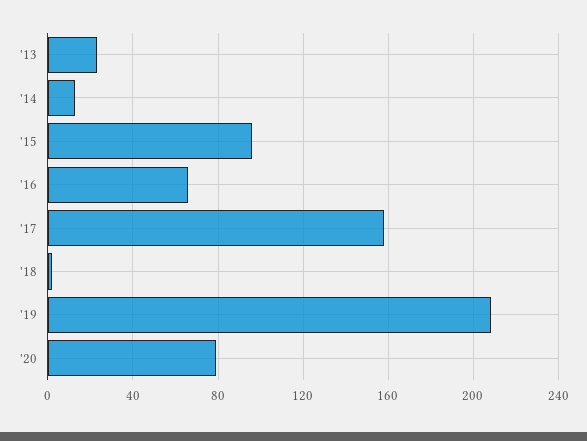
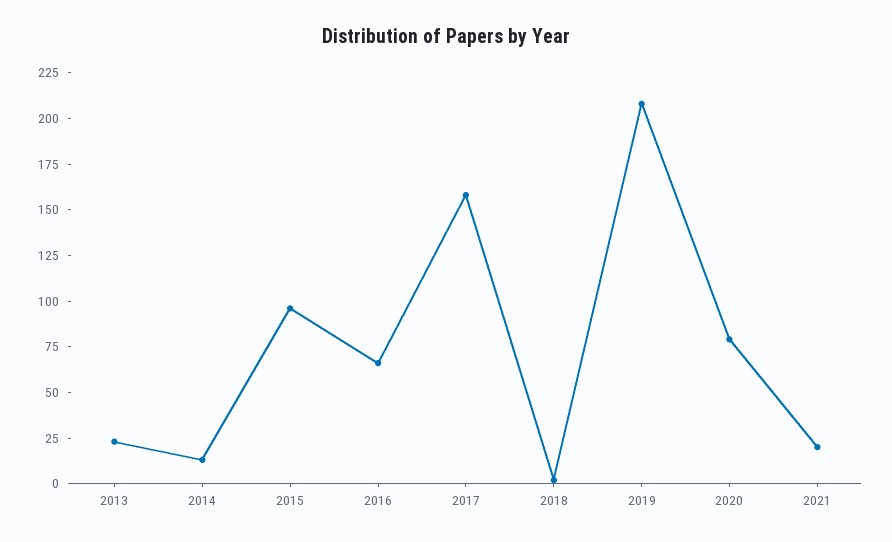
2021: none -> 20

